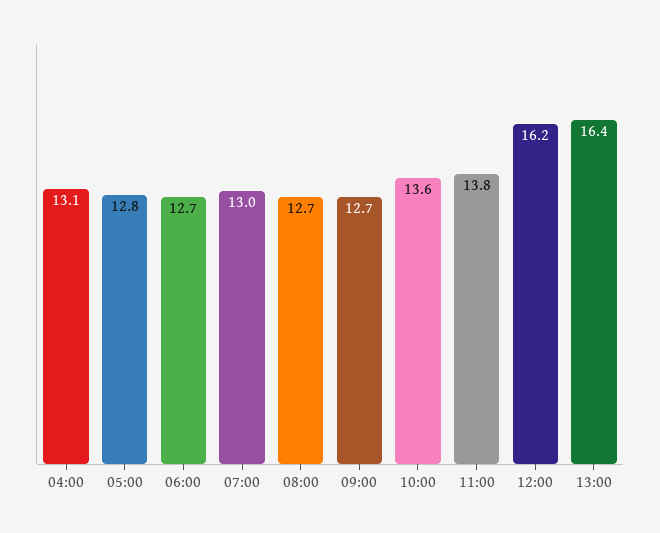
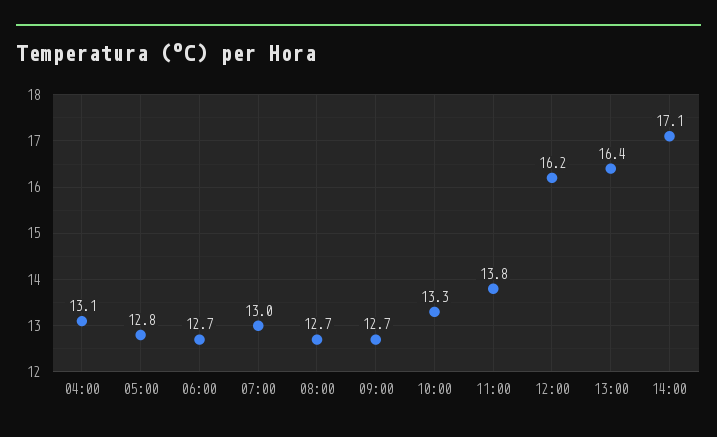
10:00: 13.6 -> 13.3
14:00: none -> 17.1

